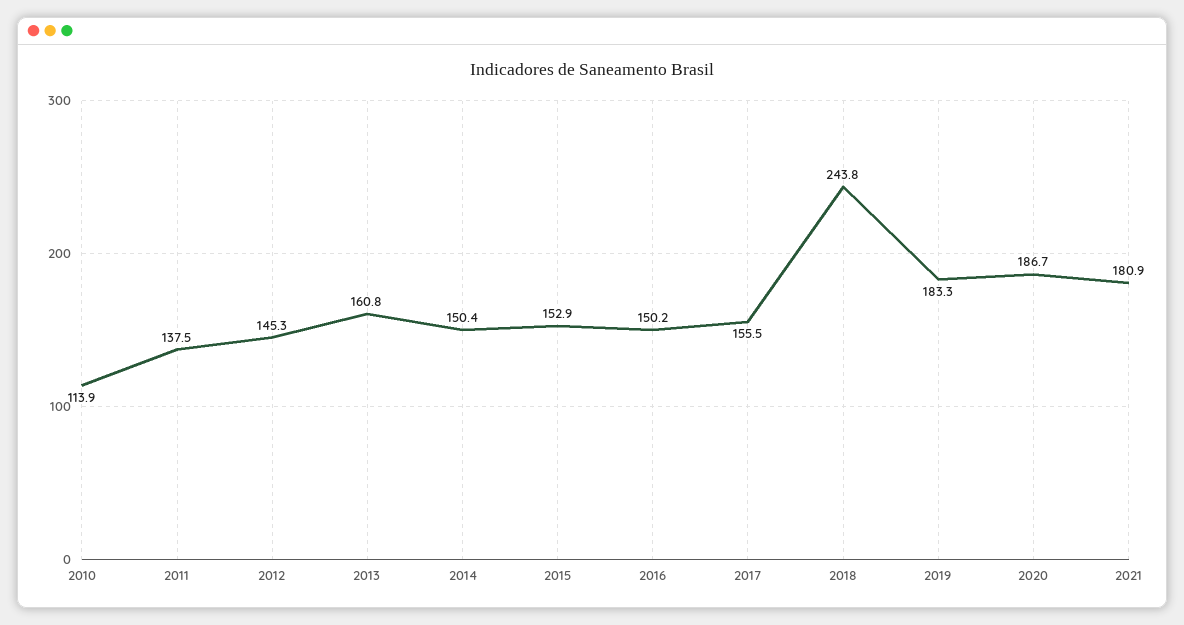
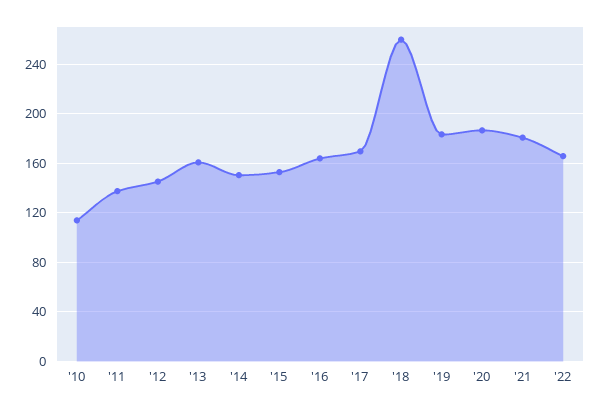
2016: 150.2 -> 165
2017: 155.5 -> 170
2018: 243.8 -> 260
'22: none -> 165

